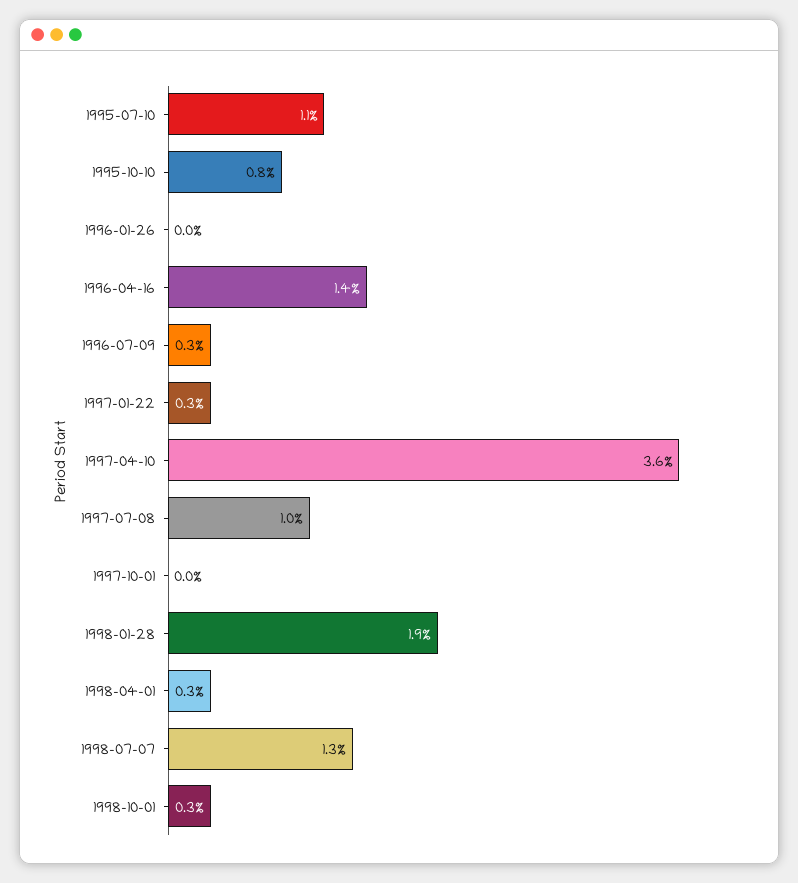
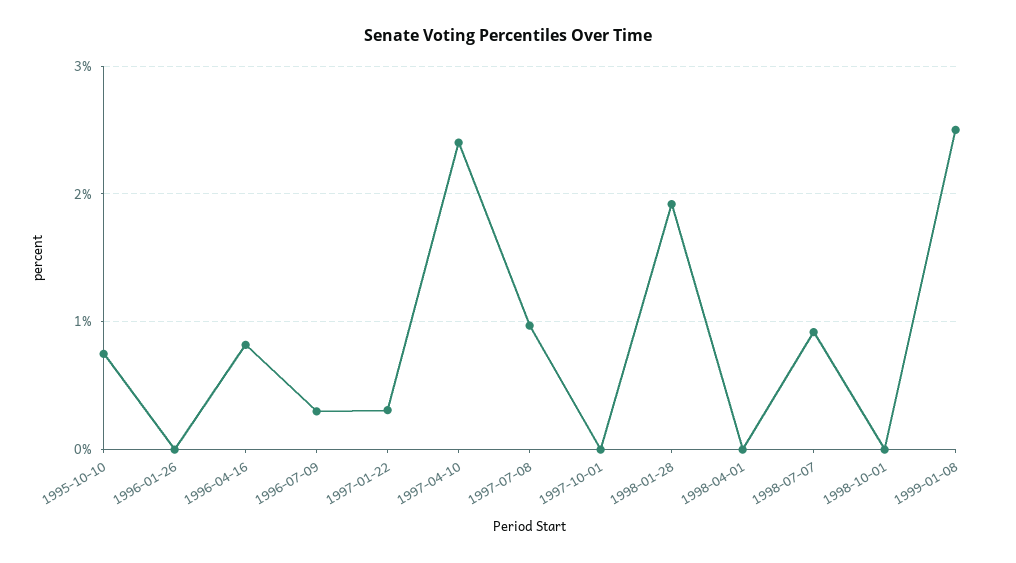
1995-07-10: 1.1 -> none
1996-04-16: 1.4 -> 0.8
1997-04-10: 3.6 -> 2.4
1998-04-01: 0.3 -> 0
1998-07-07: 1.3 -> 0.9
1998-10-01: 0.3 -> 0
1999-01-08: none -> 2.5

